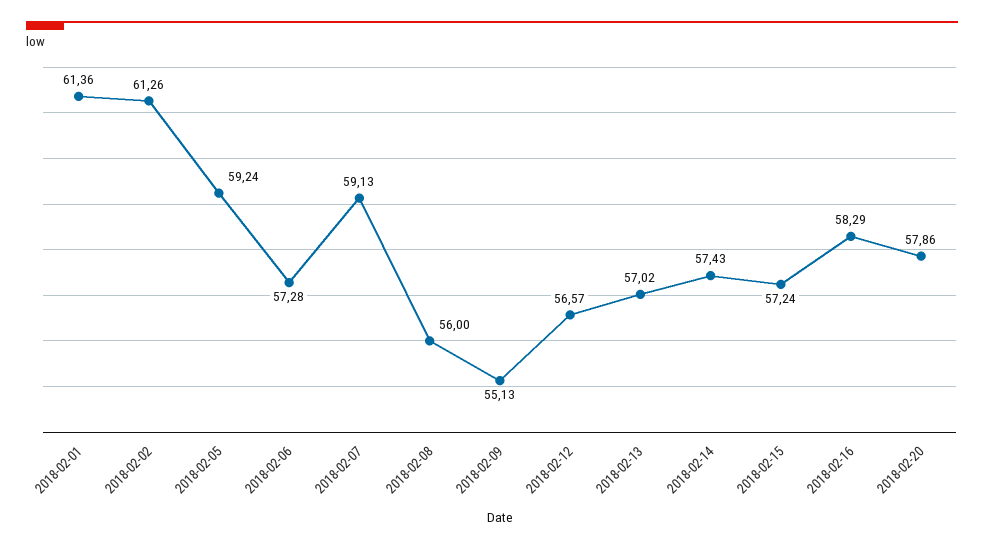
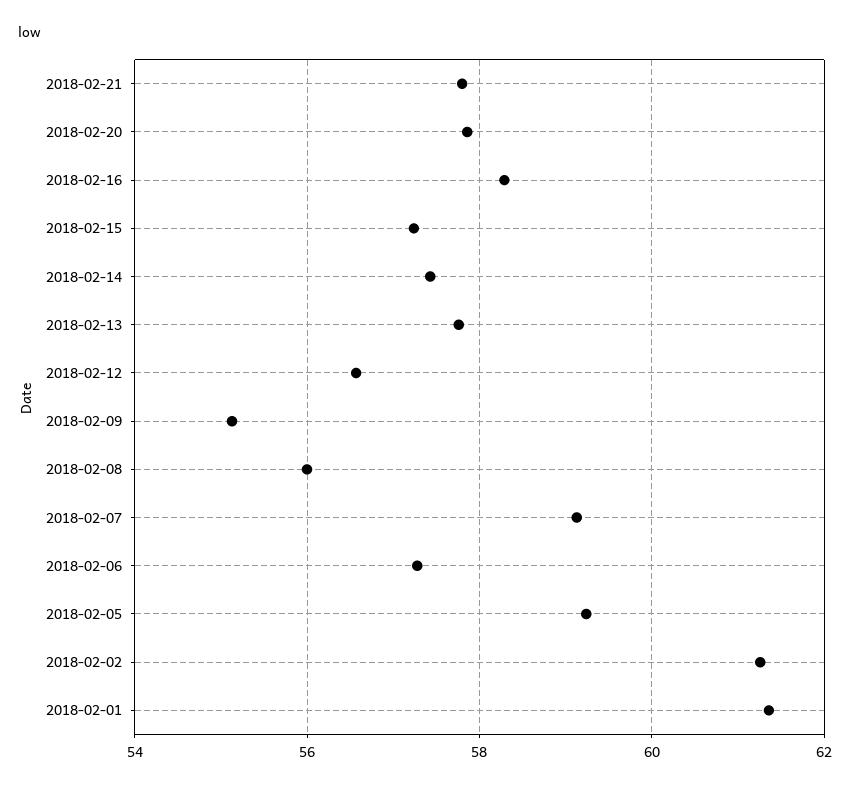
2018-02-13: 57.02 -> 57.8
2018-02-21: none -> 57.8

